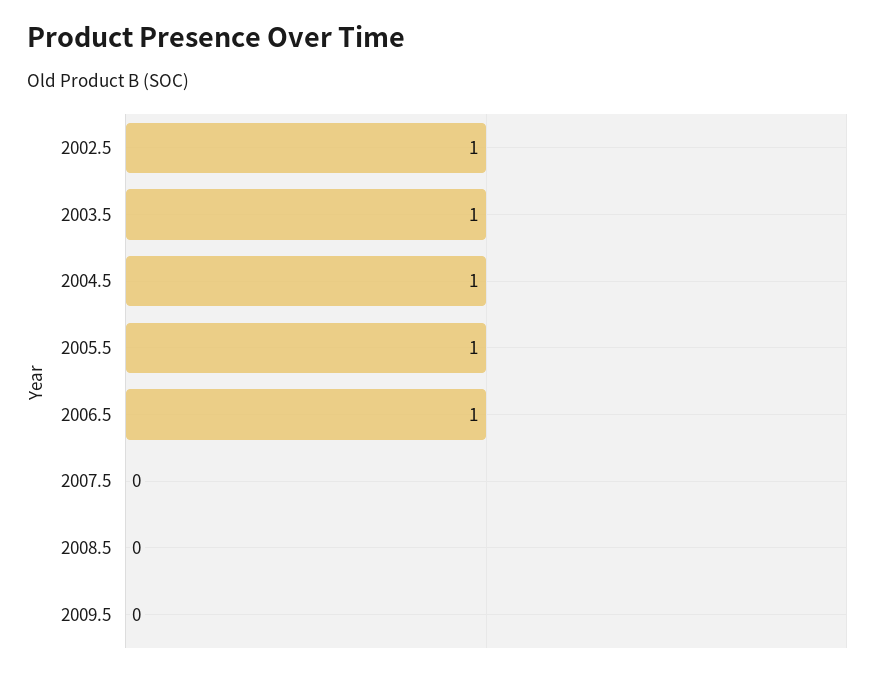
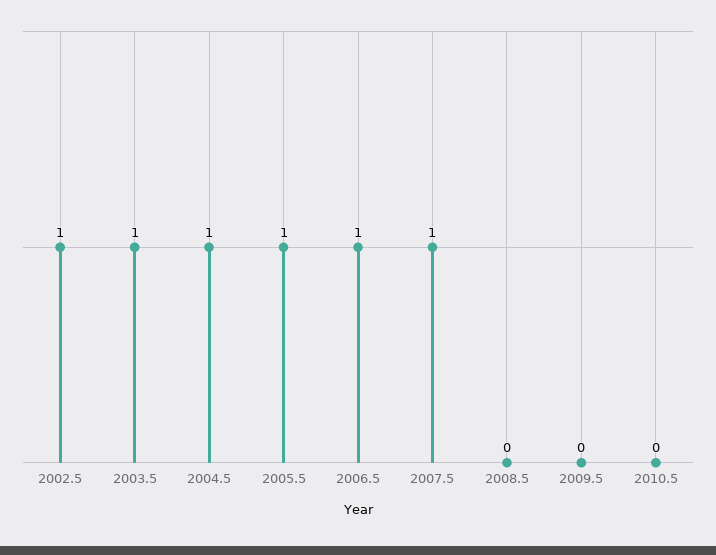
2007.5: 0 -> 1
2010.5: none -> 0

